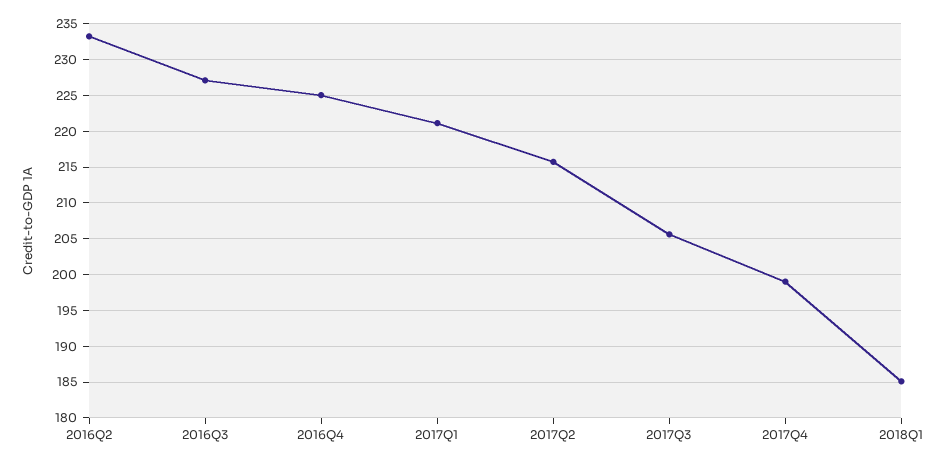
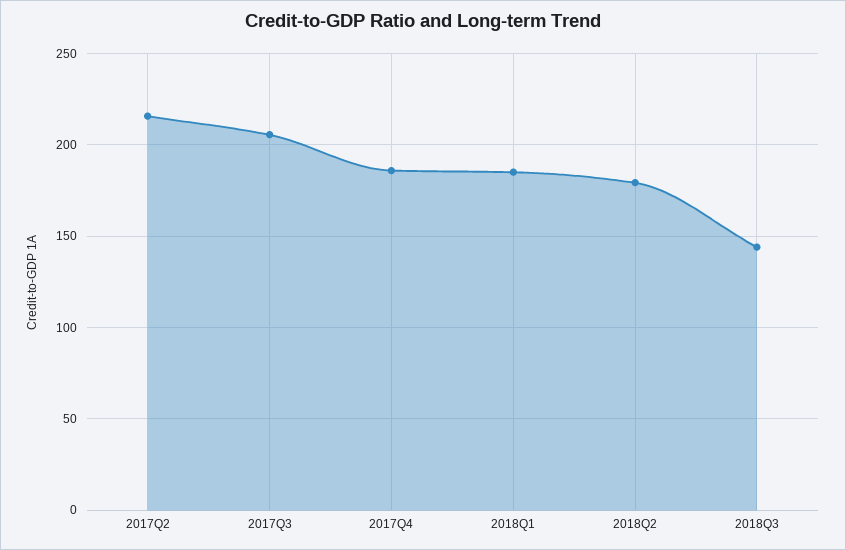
2016Q2: 233 -> none
2016Q3: 227 -> none
2016Q4: 225 -> none
2017Q1: 221 -> none
2017Q4: 199 -> 185
2018Q2: none -> 180
2018Q3: none -> 145

